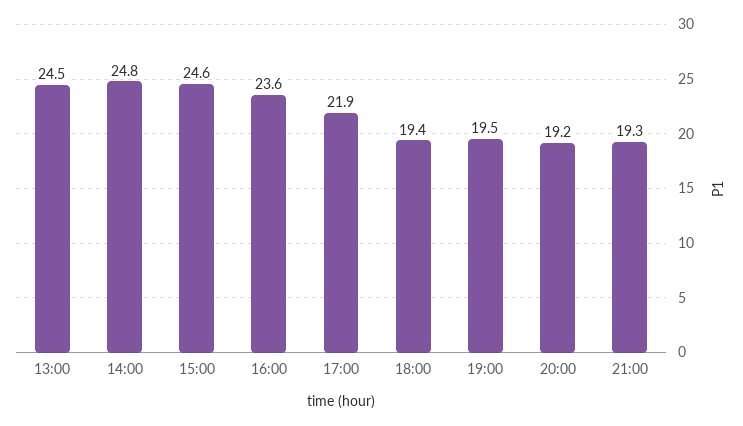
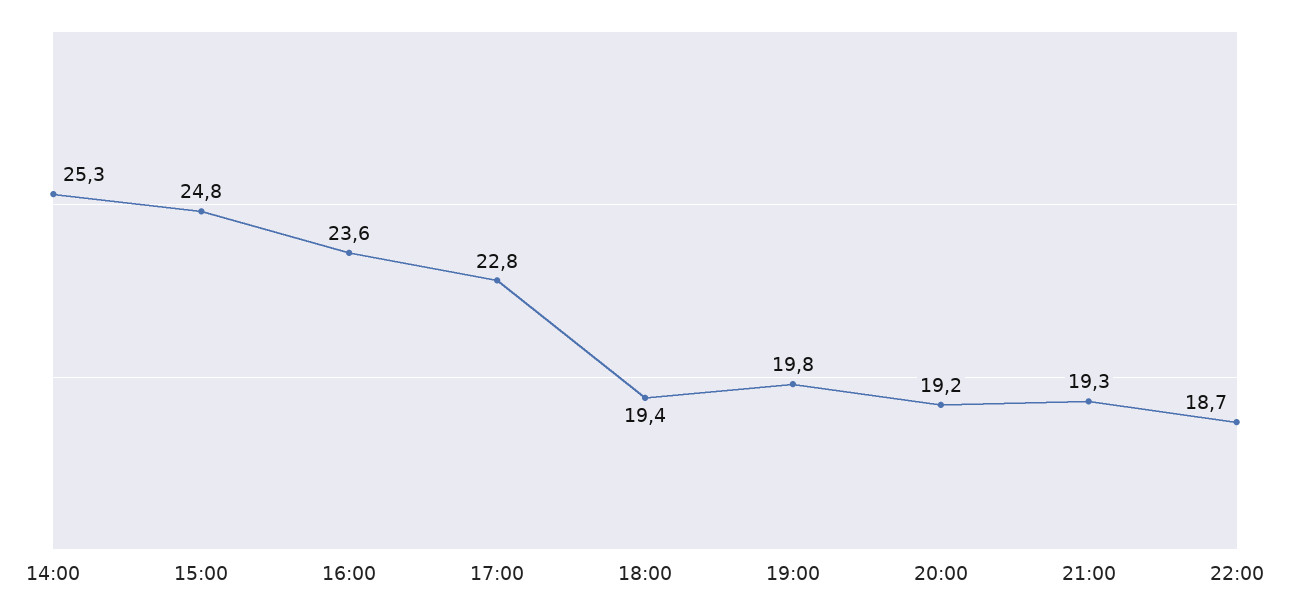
13:00: 24.5 -> none
14:00: 24.8 -> 25.3
15:00: 24.6 -> 24.8
17:00: 21.9 -> 22.8
19:00: 19.5 -> 19.8
22:00: none -> 18.7

